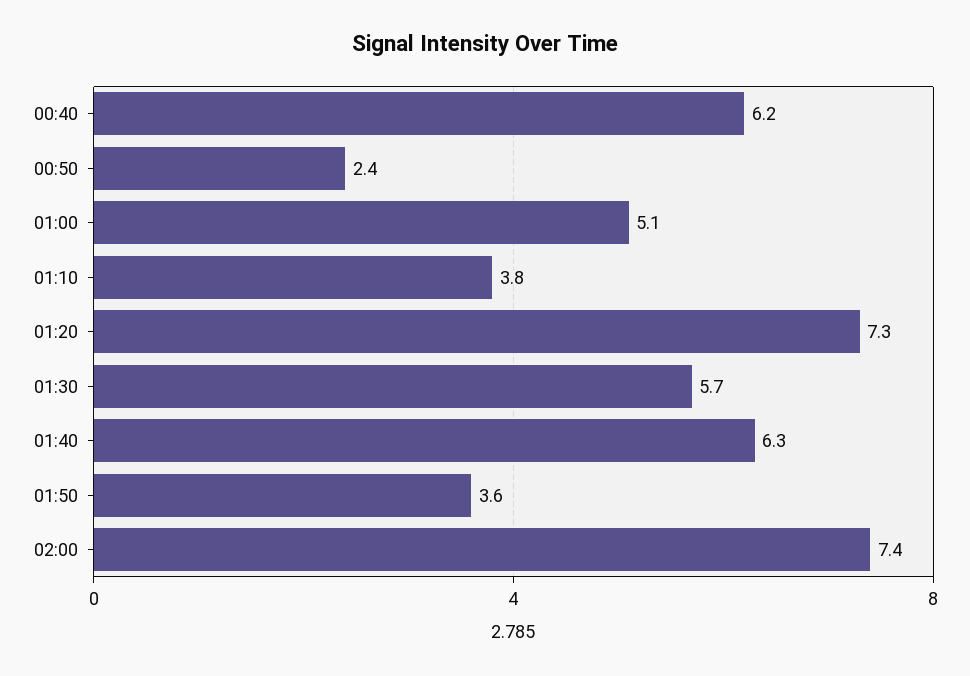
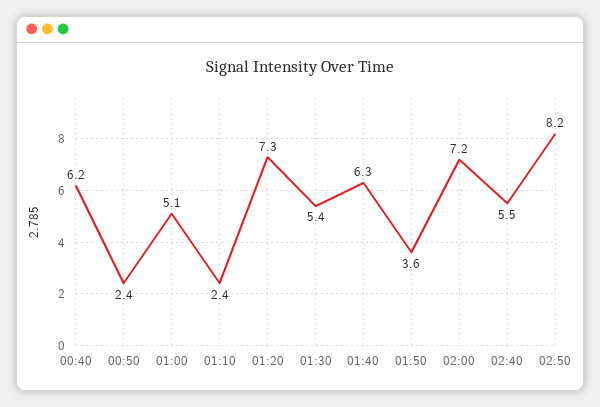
01:10: 3.8 -> 2.4
01:30: 5.7 -> 5.4
02:00: 7.4 -> 7.2
02:40: none -> 5.5
02:50: none -> 8.2

